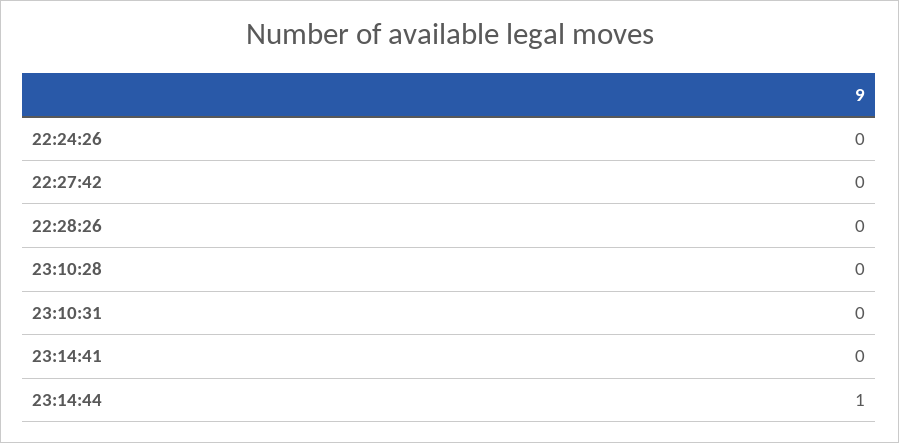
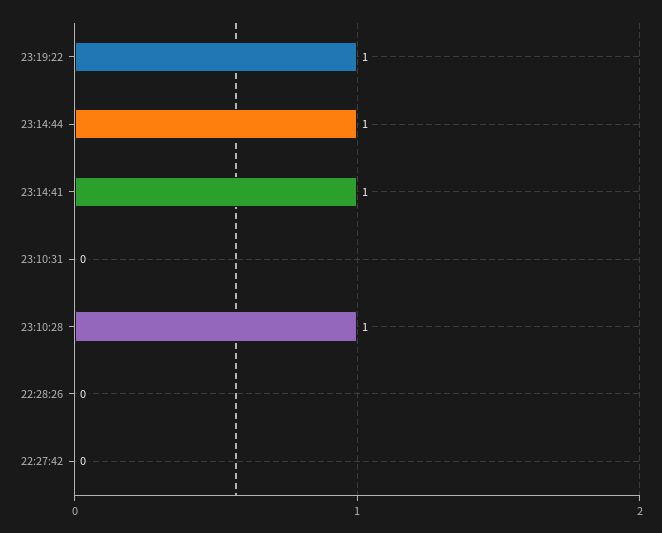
22:24:26: 0 -> none
23:10:28: 0 -> 1
23:14:41: 0 -> 1
23:19:22: none -> 1

